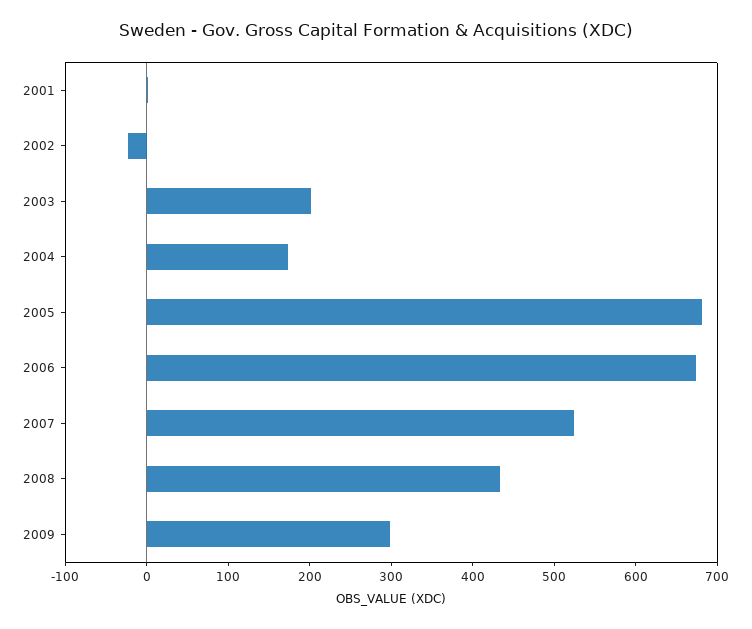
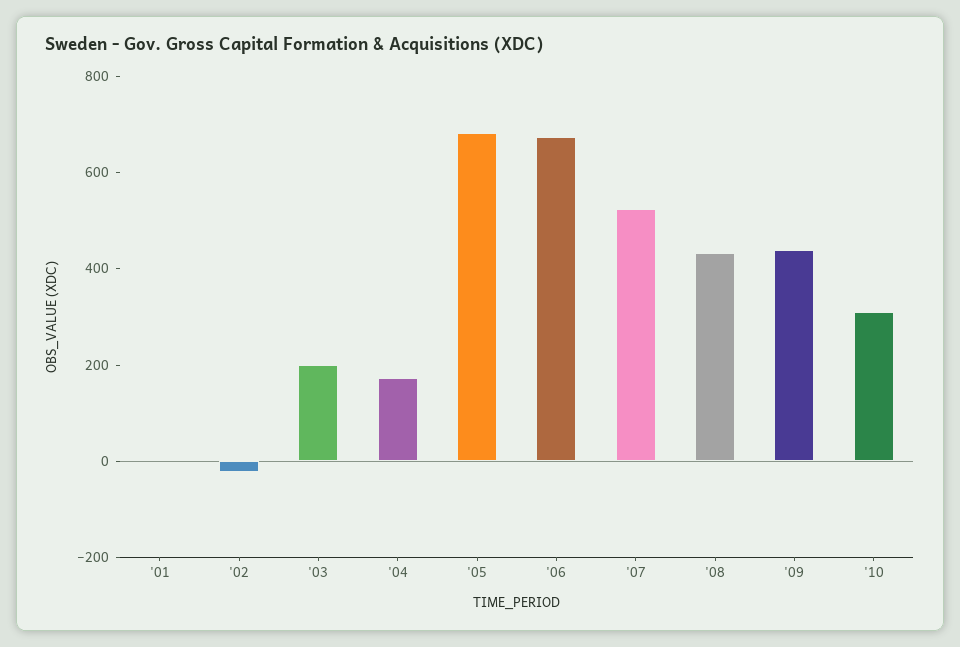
2009: 300 -> 450
'10: none -> 300

